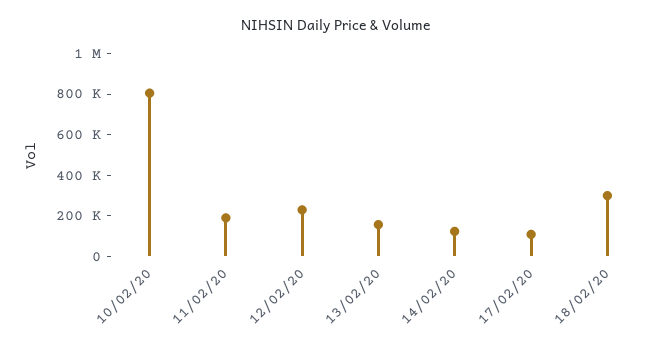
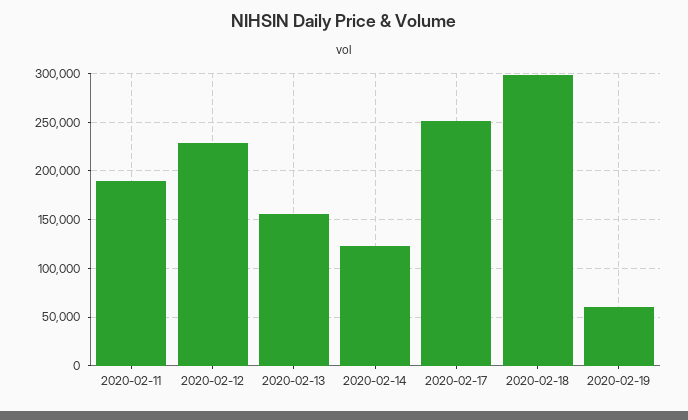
10/02/20: 800000 -> none
17/02/20: 100000 -> 250000
2020-02-19: none -> 60000

